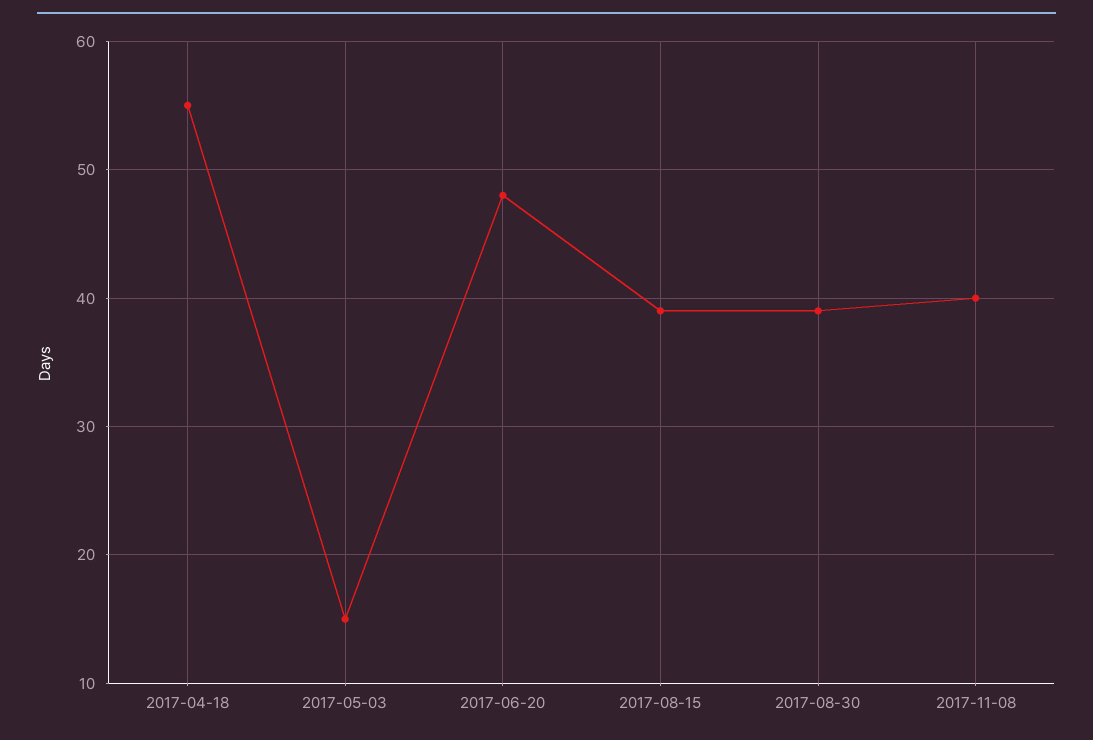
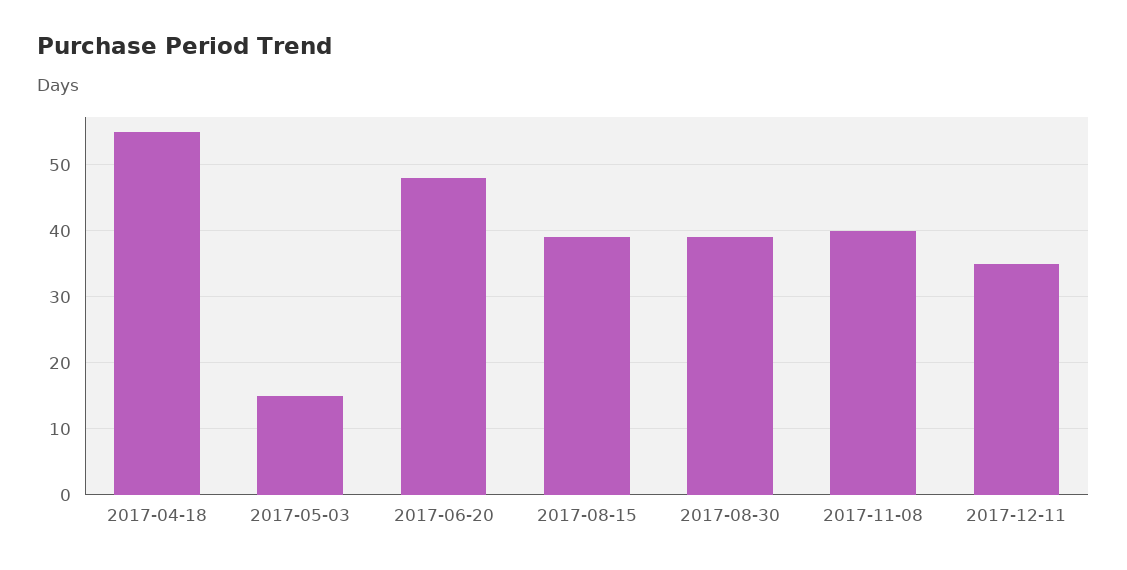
2017-12-11: none -> 35

